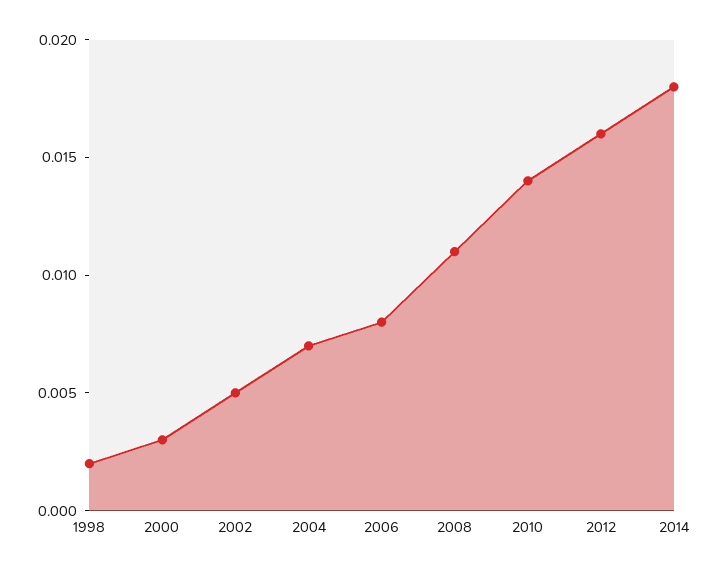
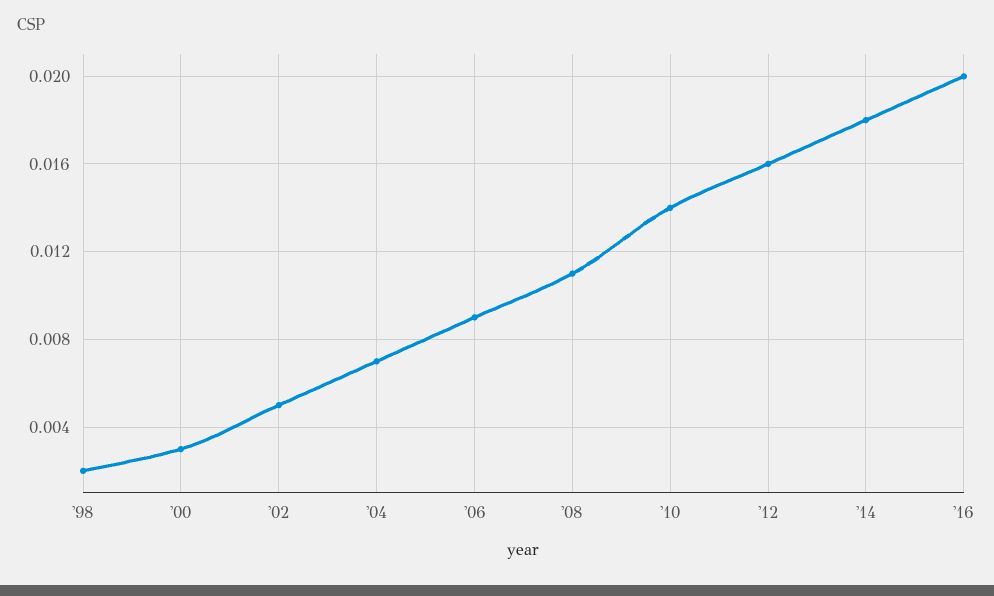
2006: 0.008 -> 0.009
'16: none -> 0.02

